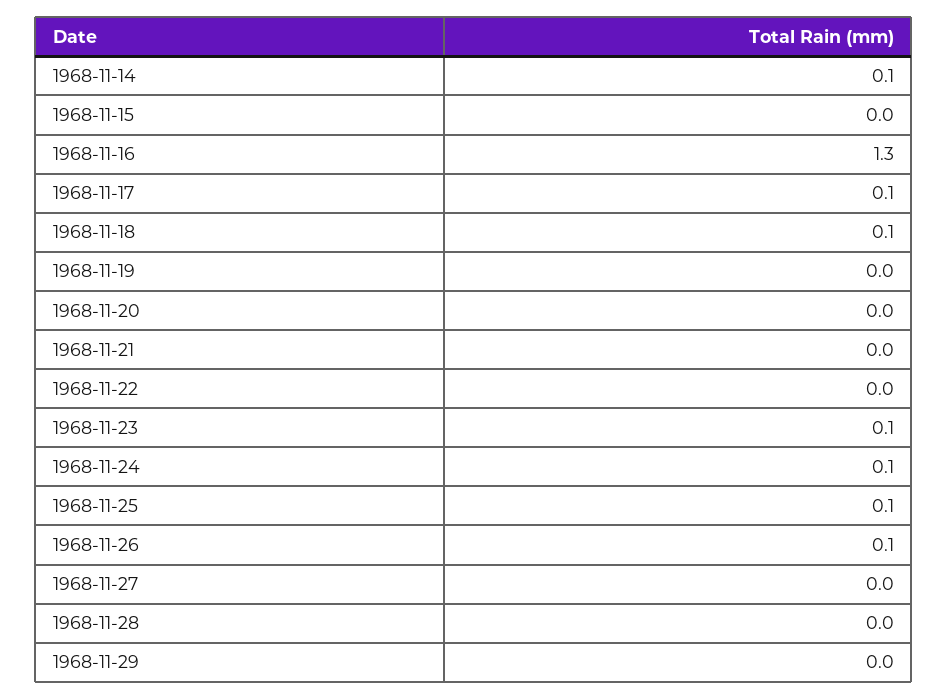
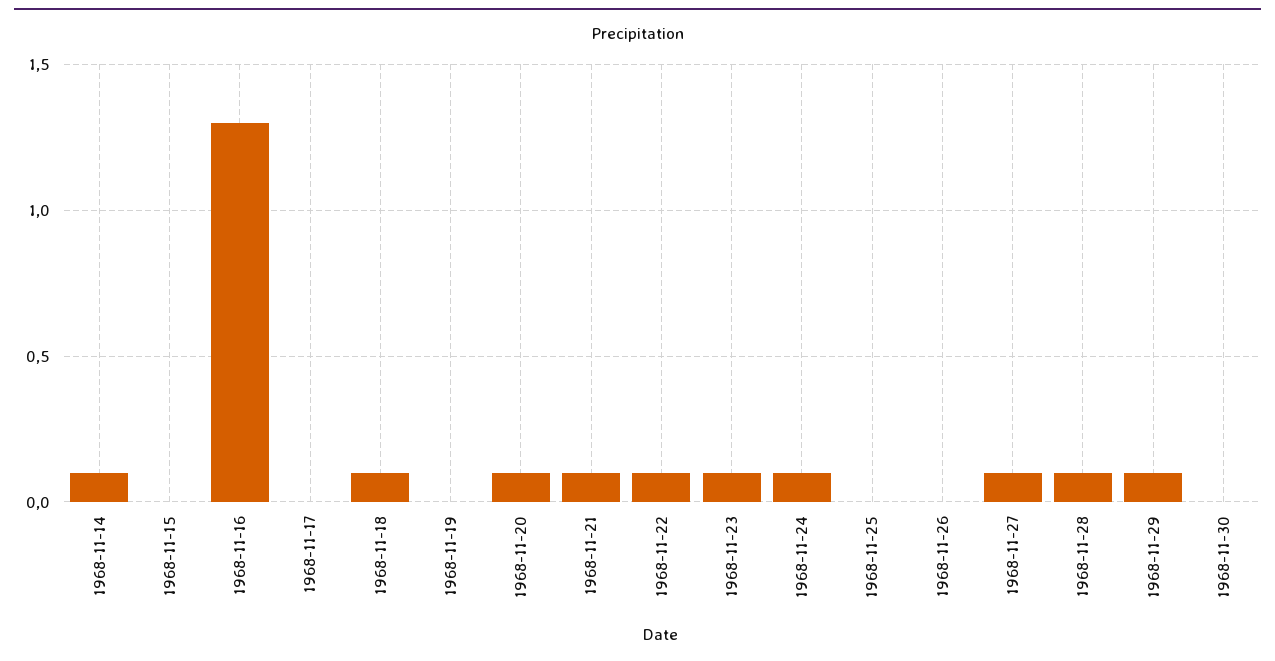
1968-11-17: 0.1 -> 0
1968-11-20: 0 -> 0.1
1968-11-21: 0 -> 0.1
1968-11-22: 0 -> 0.1
1968-11-25: 0.1 -> 0
1968-11-26: 0.1 -> 0
1968-11-27: 0 -> 0.1
1968-11-28: 0 -> 0.1
1968-11-29: 0 -> 0.1
1968-11-30: none -> 0

